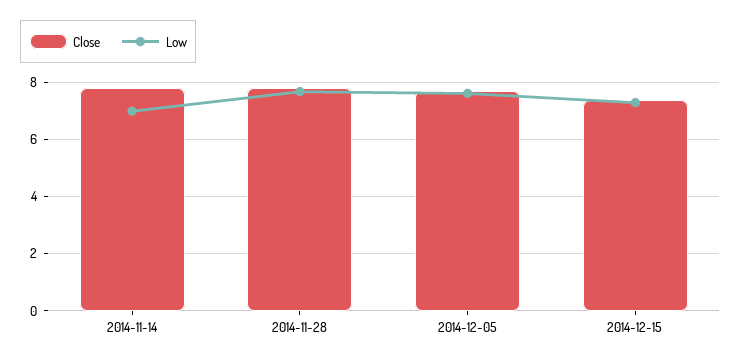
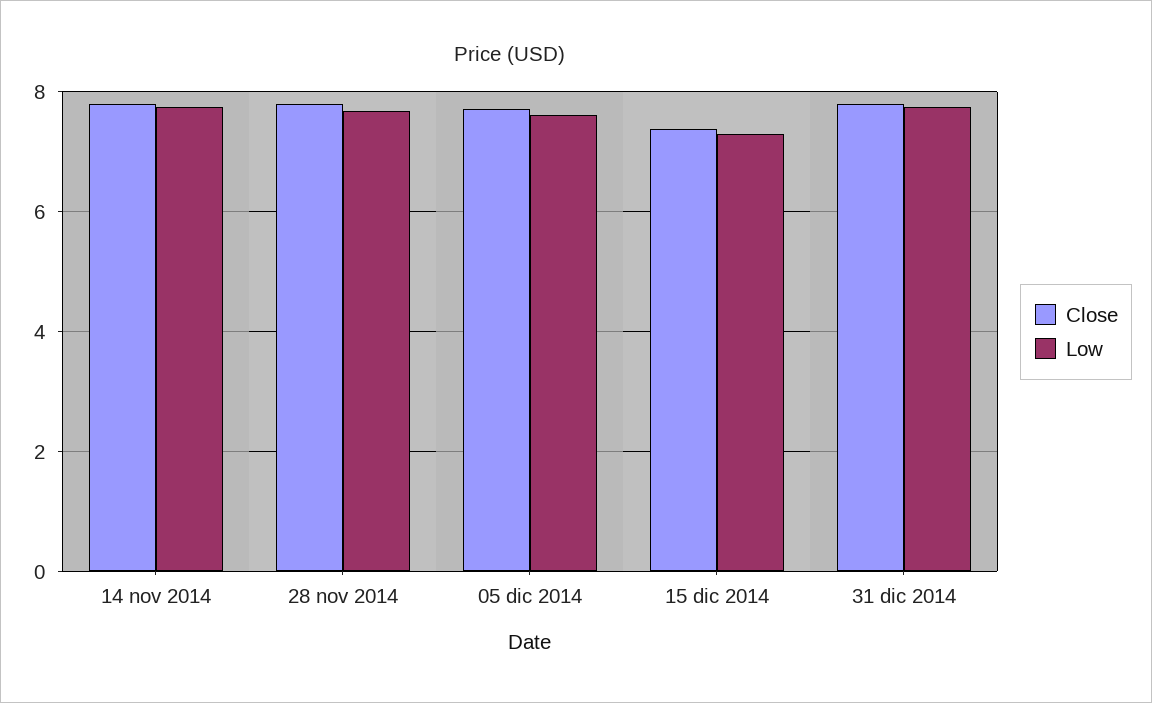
Low, 2014-11-14: 7 -> 7.8
Close, 31 dic 2014: none -> 7.8
Low, 31 dic 2014: none -> 7.8

